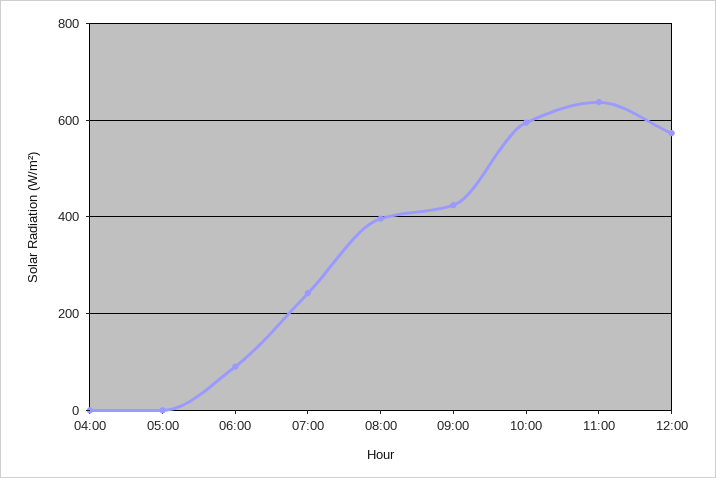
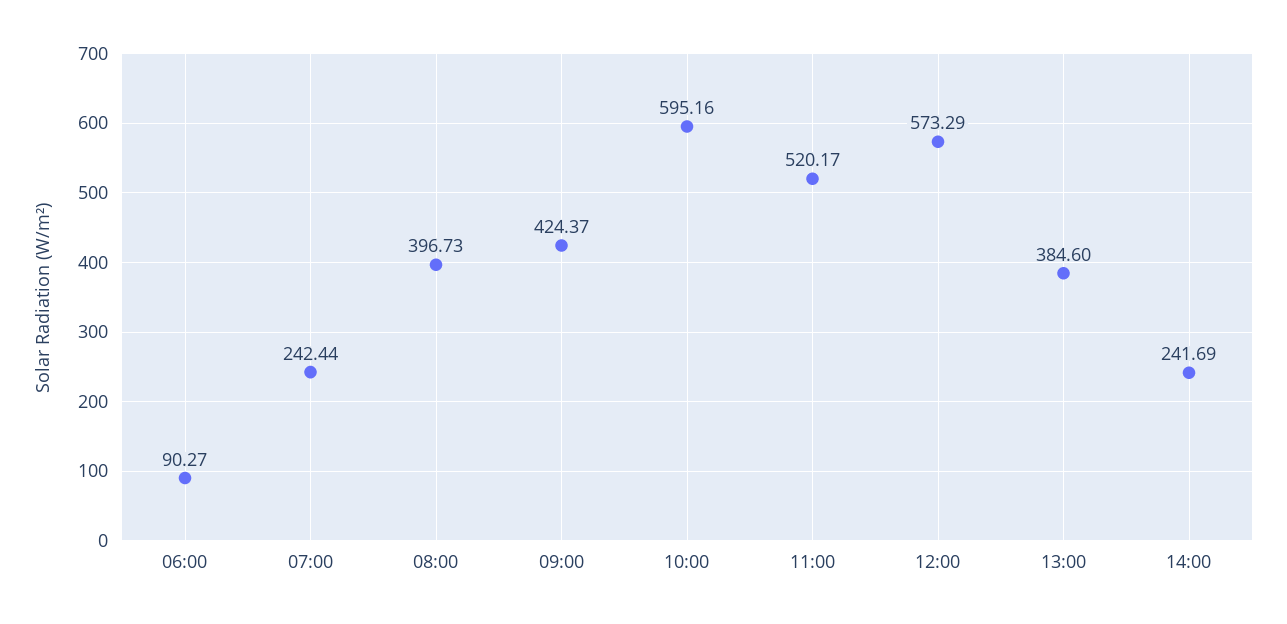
04:00: 0 -> none
05:00: 0 -> none
11:00: 640 -> 520.17
13:00: none -> 384.6
14:00: none -> 241.69

